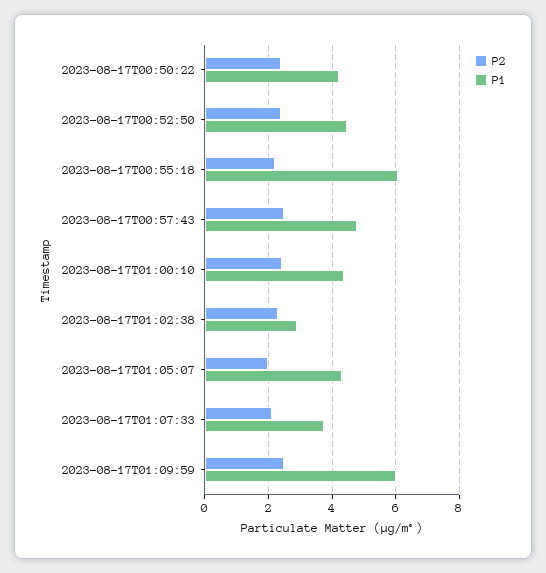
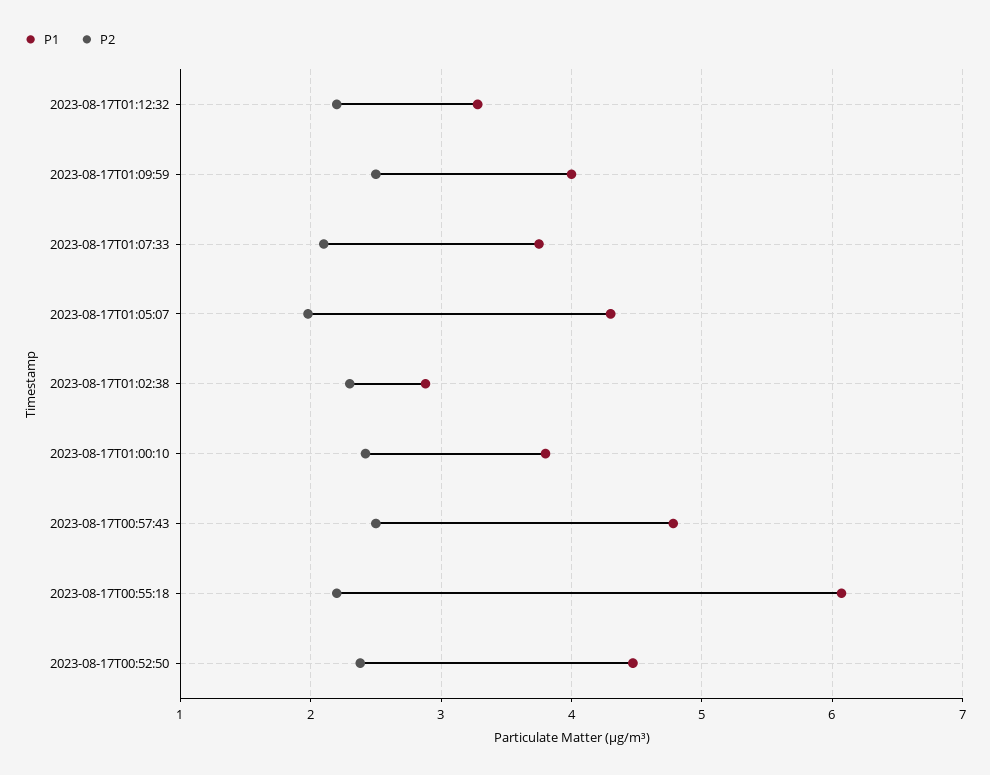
P2, 2023-08-17T00:50:22: 2.4 -> none
P1, 2023-08-17T00:50:22: 4.2 -> none
P1, 2023-08-17T01:00:10: 4.4 -> 3.8
P1, 2023-08-17T01:09:59: 6 -> 4
P1, 2023-08-17T01:12:32: none -> 3.3
P2, 2023-08-17T01:12:32: none -> 2.2

